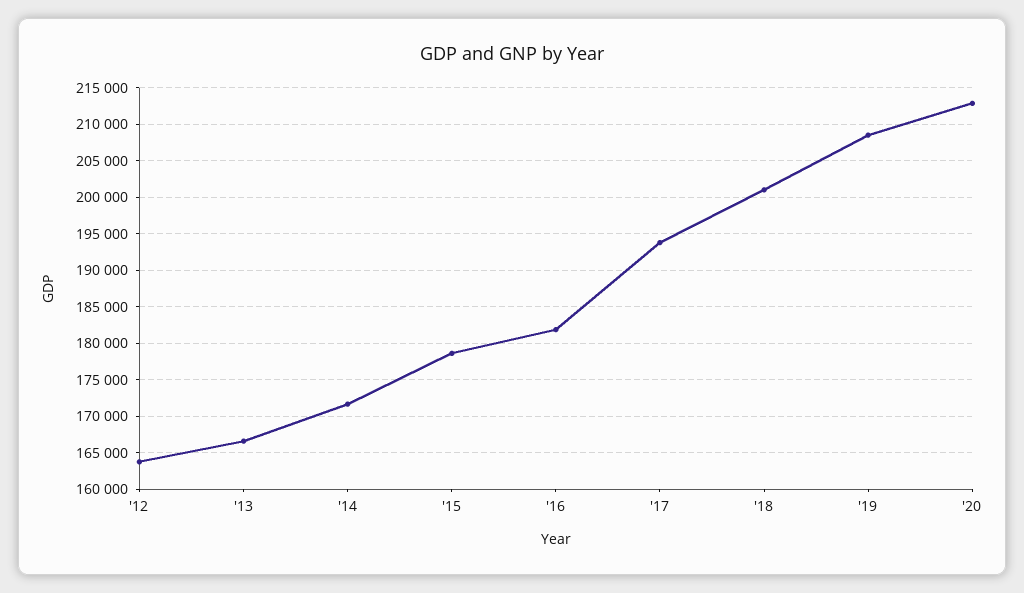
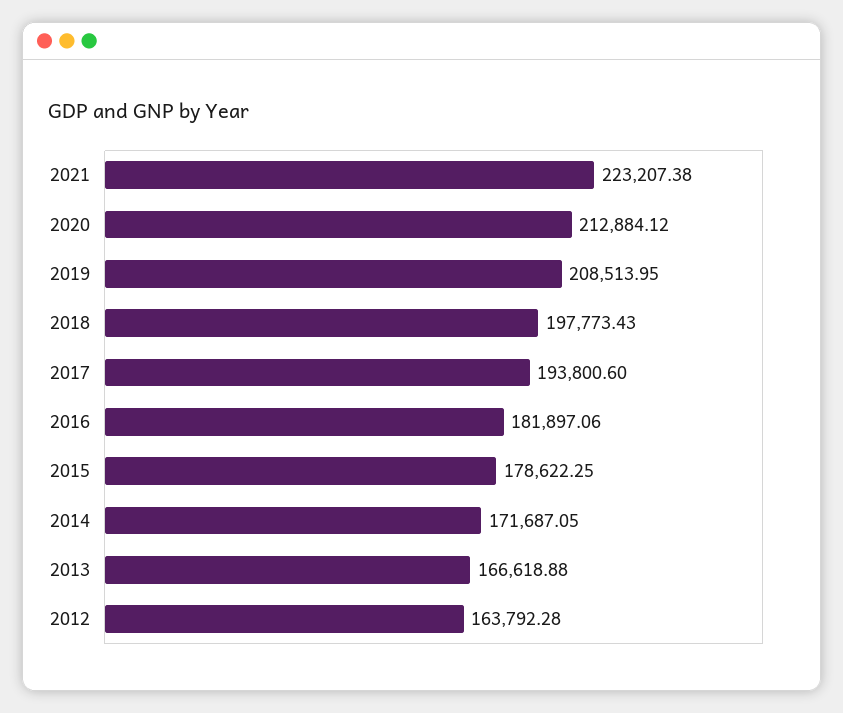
'18: 201000 -> 197773.43
2021: none -> 223207.38

